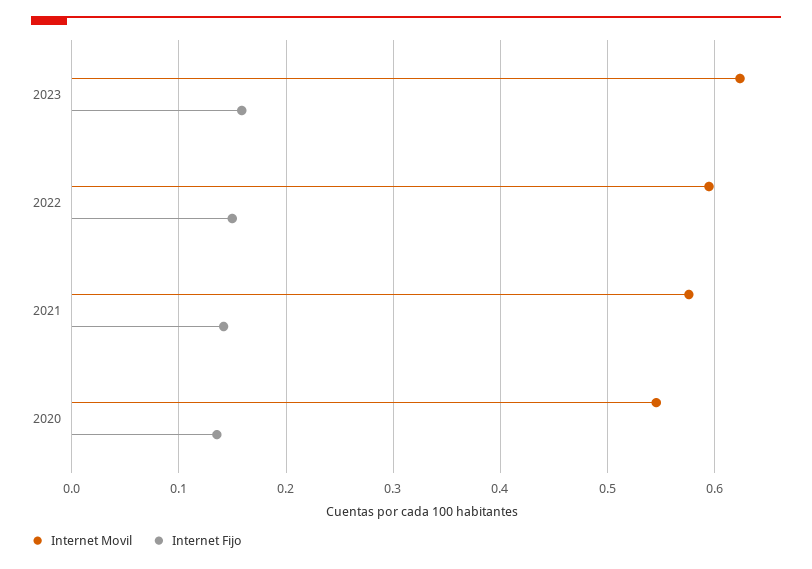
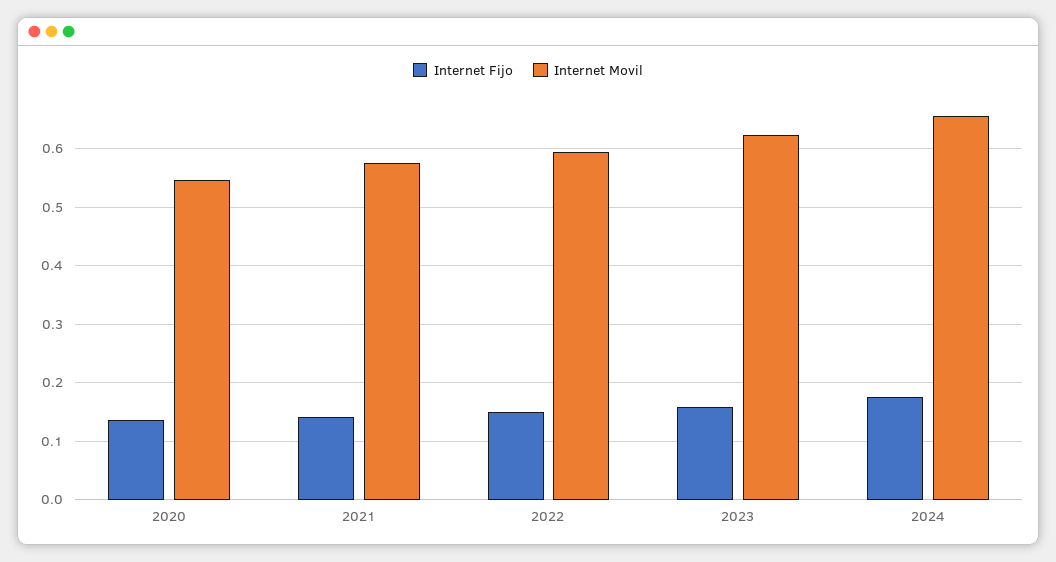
Internet Fijo, 2024: none -> 0.18
Internet Movil, 2024: none -> 0.66

